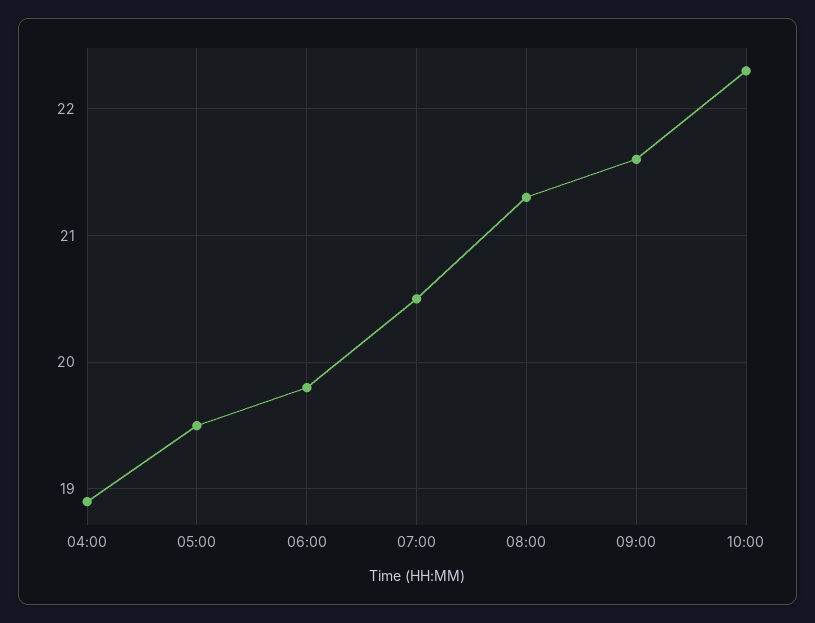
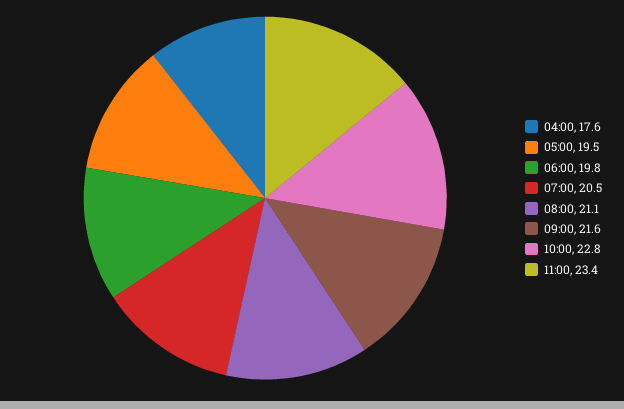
04:00: 18.9 -> 17.6
08:00: 21.3 -> 21.1
10:00: 22.3 -> 22.8
11:00: none -> 23.4

